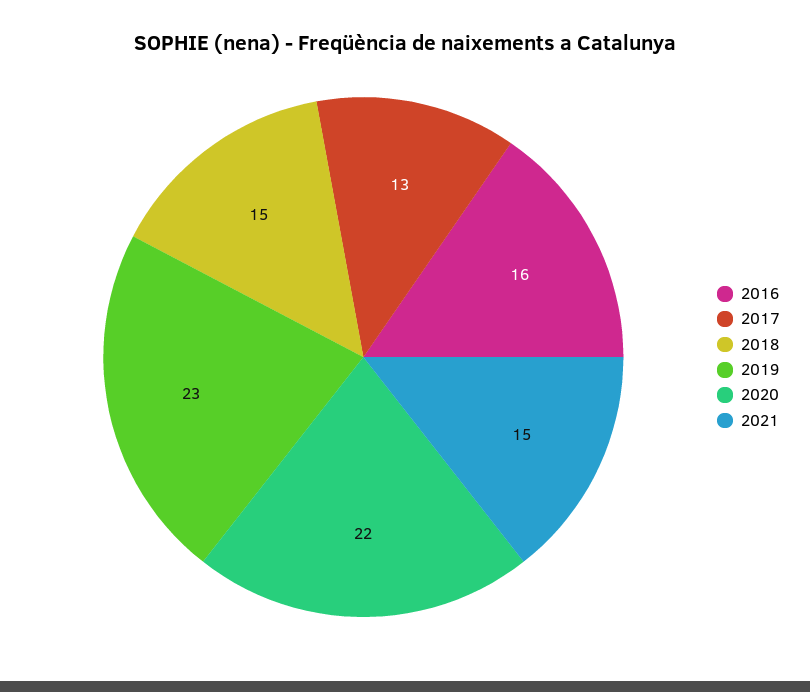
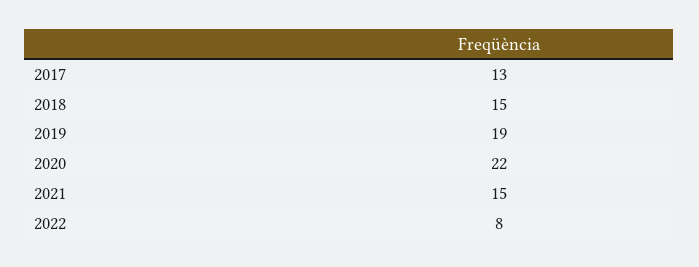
2016: 16 -> none
2019: 23 -> 19
2022: none -> 8

